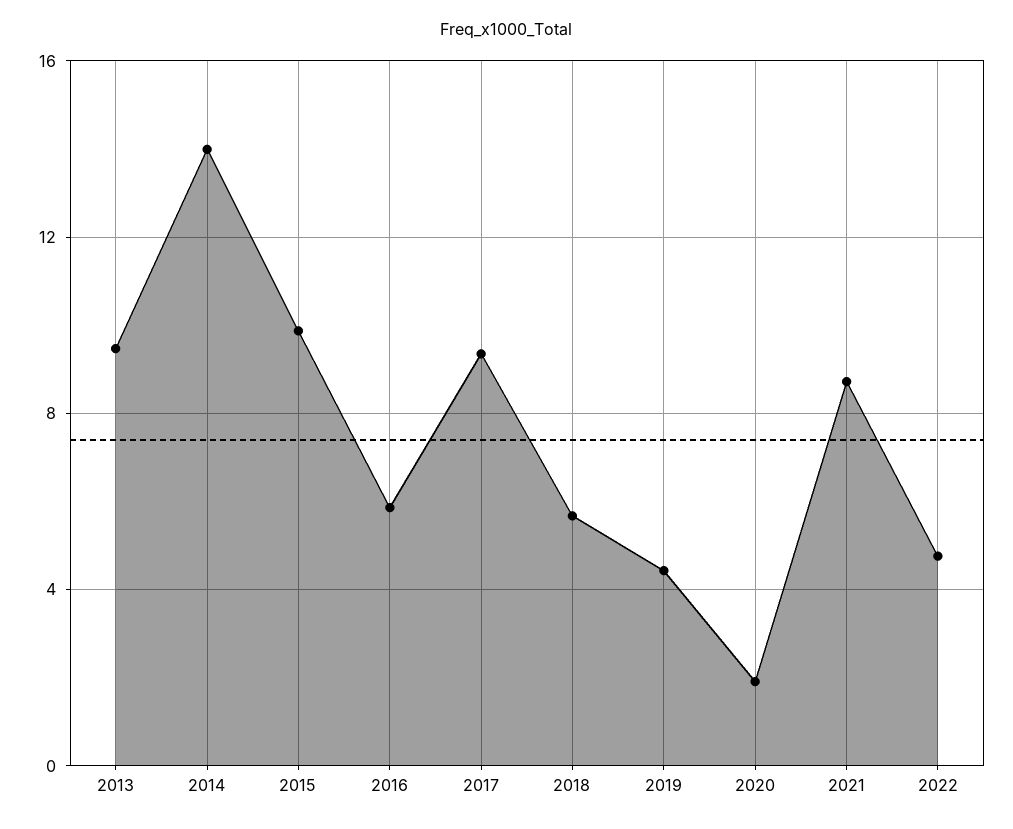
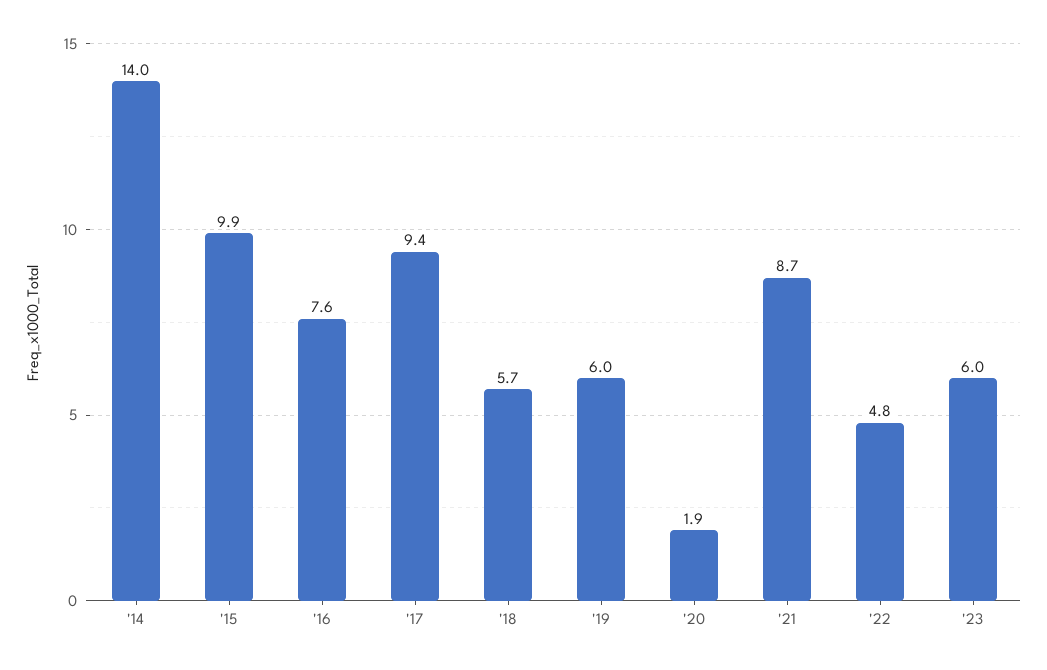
2013: 9.5 -> none
2016: 6 -> 7.6
2019: 4.5 -> 6
'23: none -> 6

